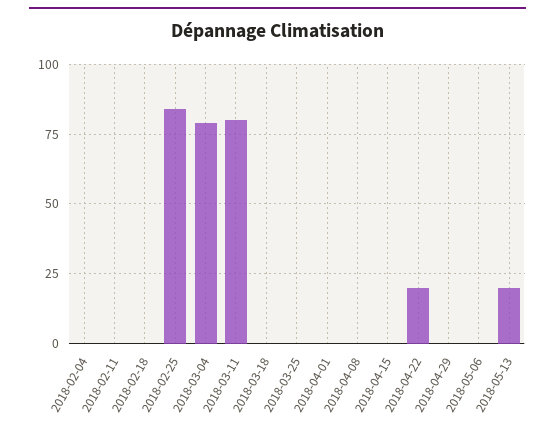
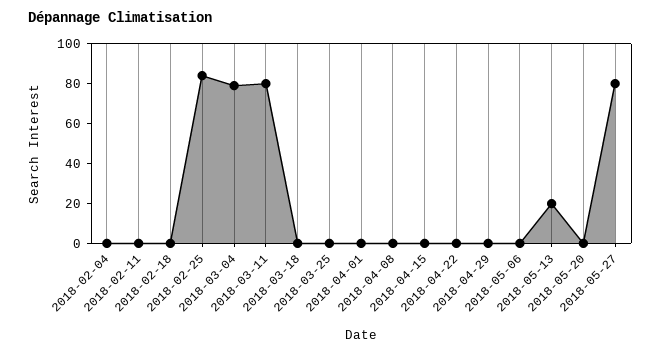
2018-04-22: 20 -> 0
2018-05-20: none -> 0
2018-05-27: none -> 80

